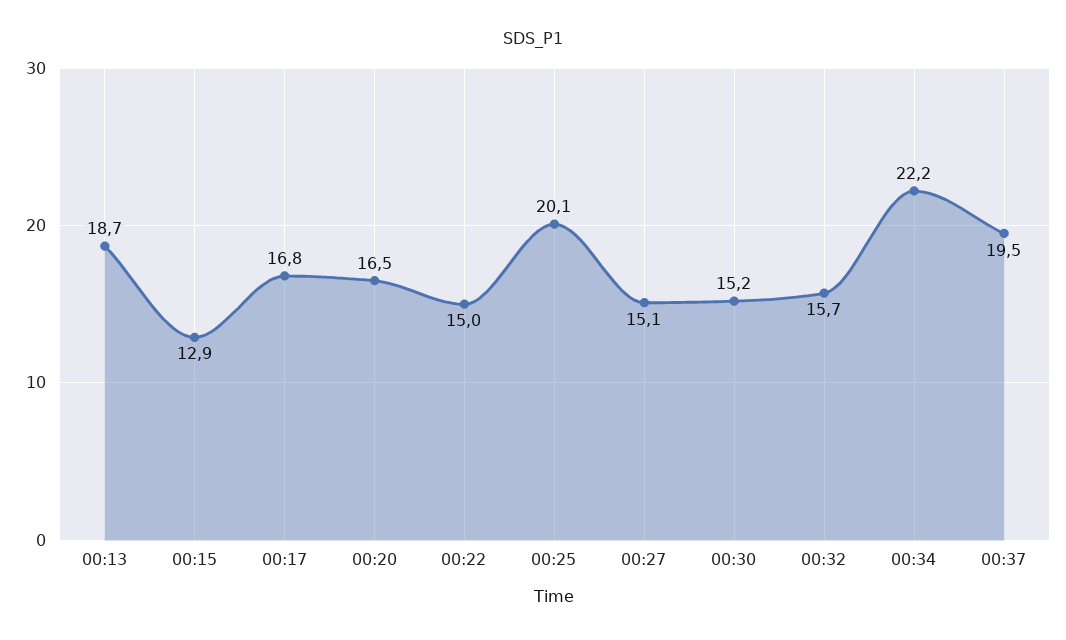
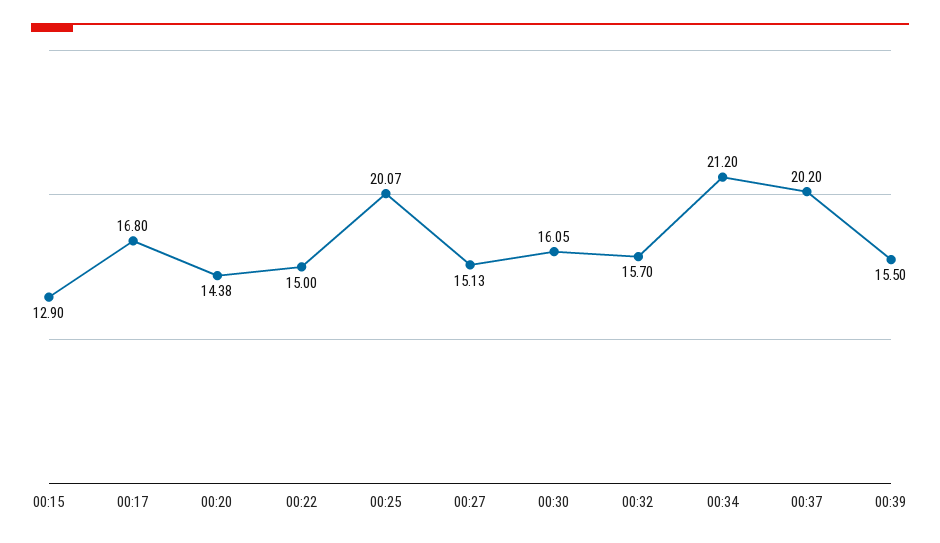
00:13: 18.7 -> none
00:20: 16.5 -> 14.38
00:30: 15.2 -> 16.05
00:34: 22.2 -> 21.2
00:37: 19.5 -> 20.2
00:39: none -> 15.5

